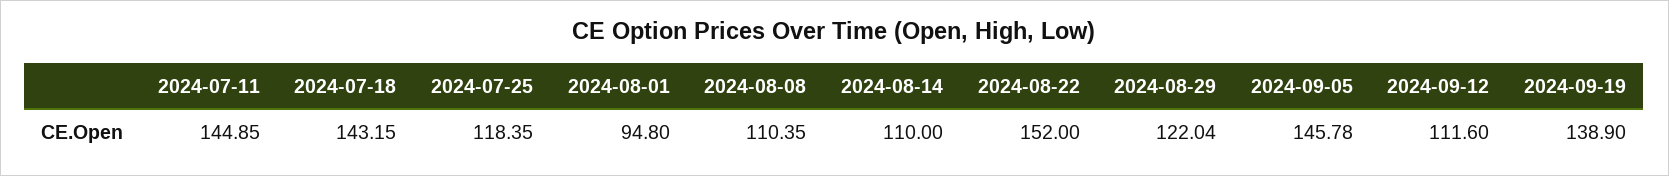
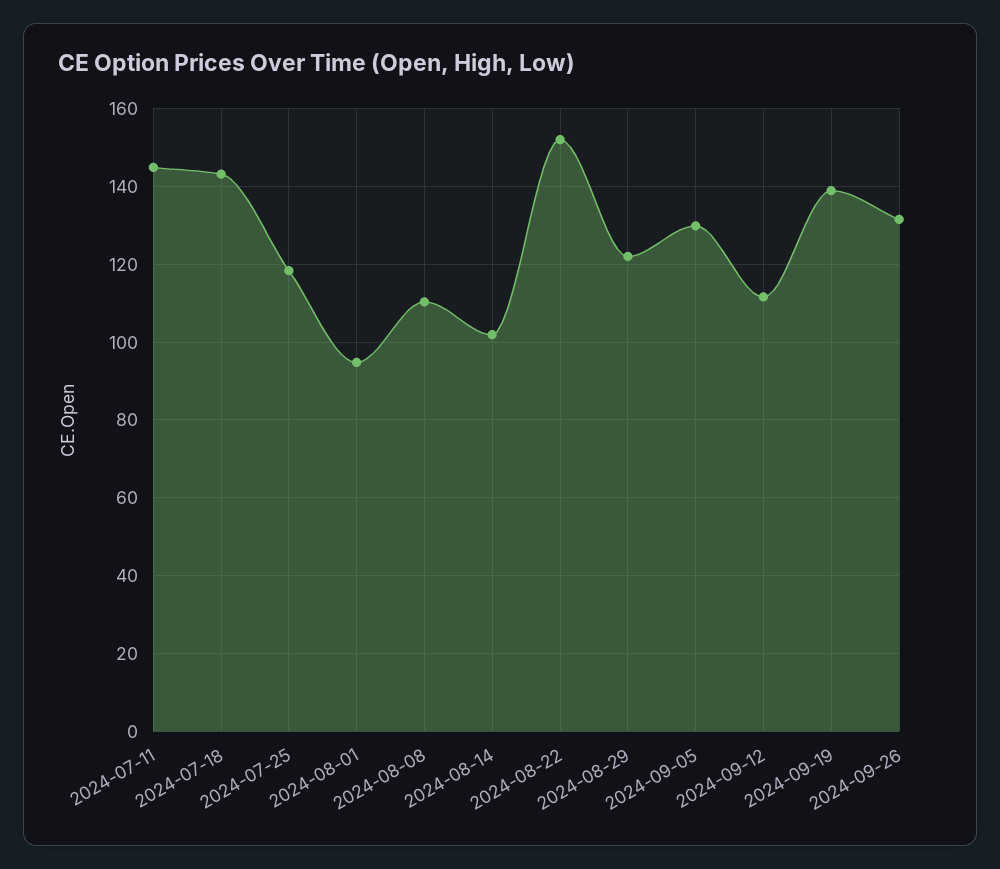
2024-08-14: 110 -> 102
2024-09-05: 145.78 -> 130
2024-09-26: none -> 132

